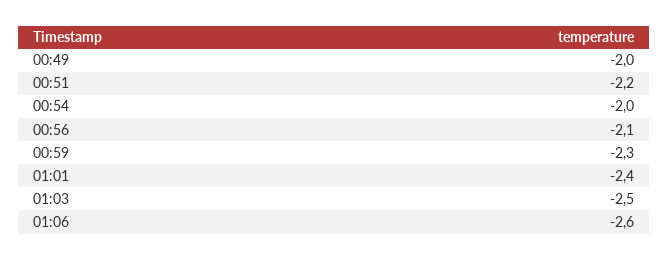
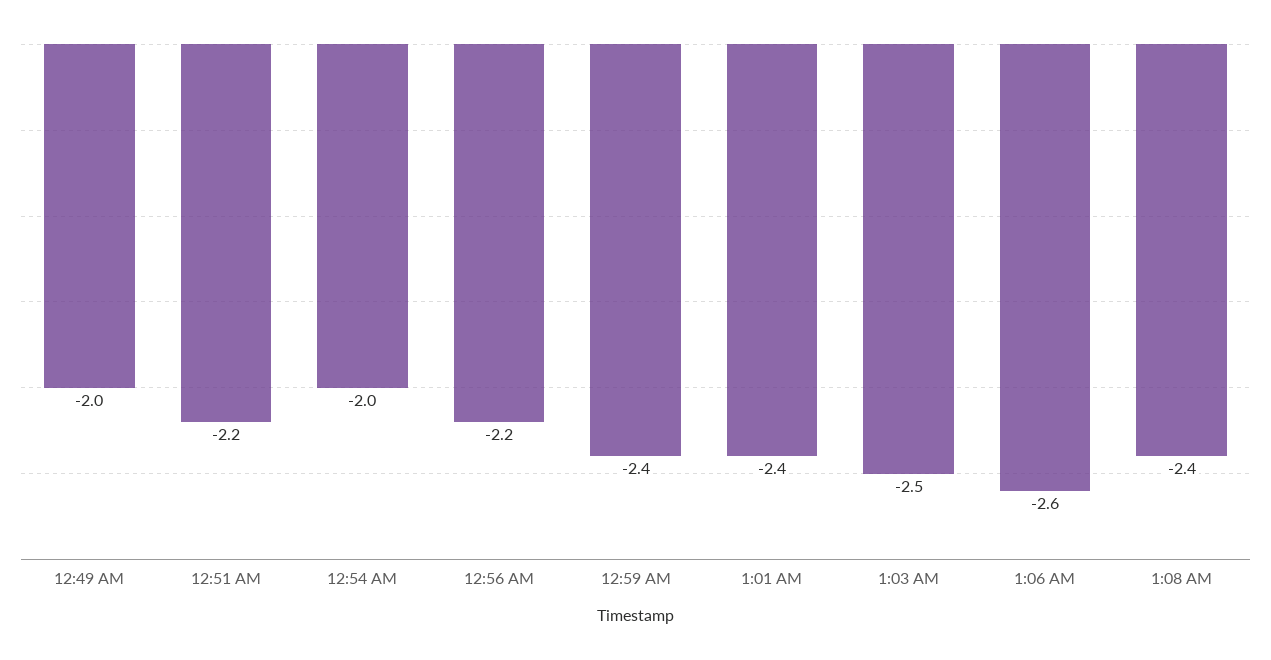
00:56: -2.1 -> -2.2
00:59: -2.3 -> -2.4
1:08 AM: none -> -2.4

